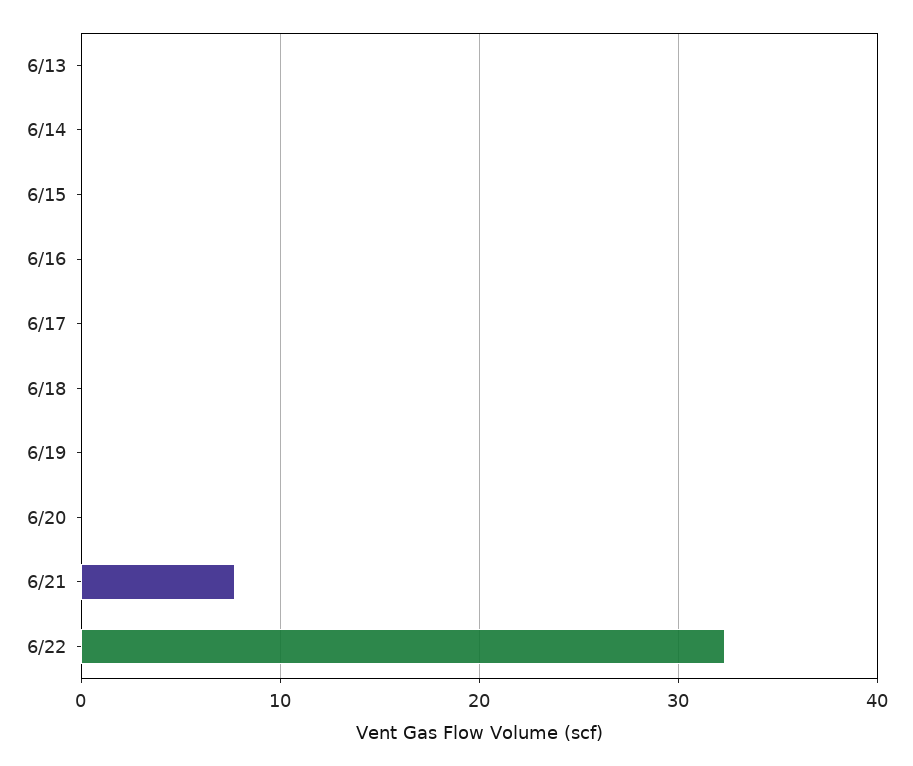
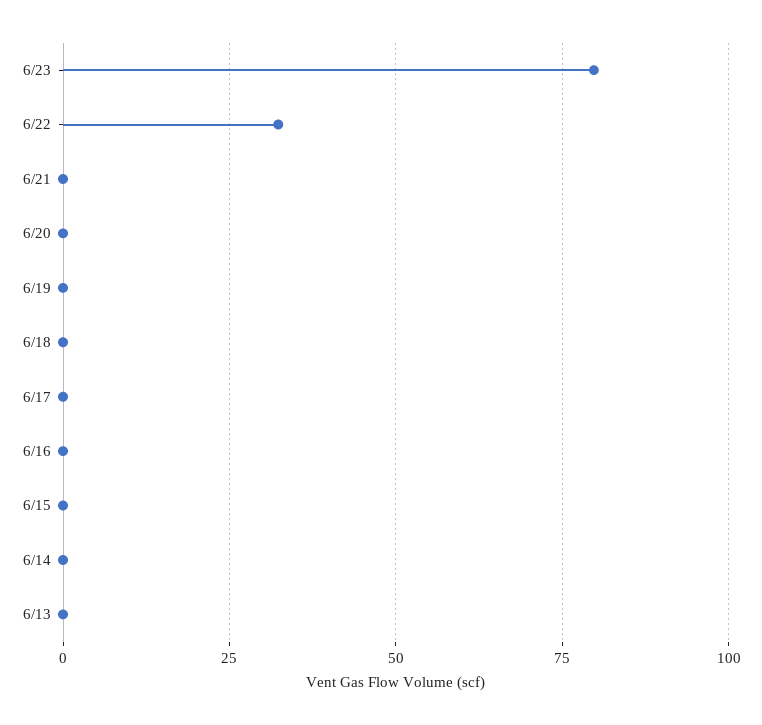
6/21: 8 -> 0
6/23: none -> 80

